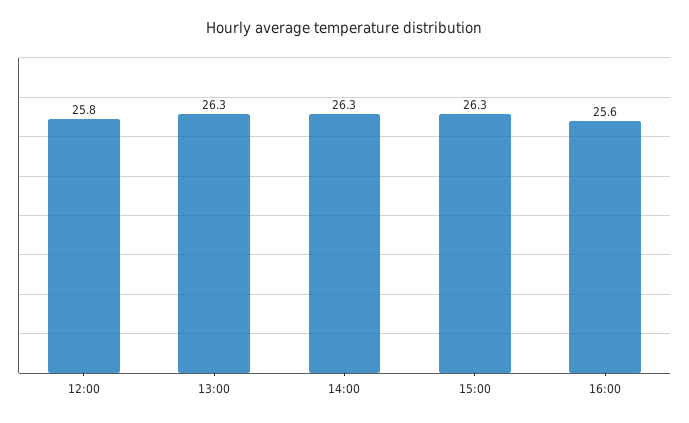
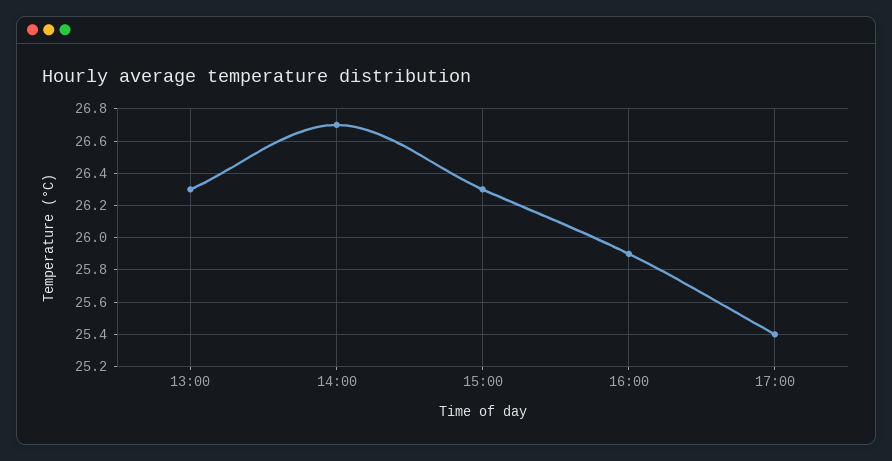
12:00: 25.8 -> none
14:00: 26.3 -> 26.7
16:00: 25.6 -> 25.9
17:00: none -> 25.4

